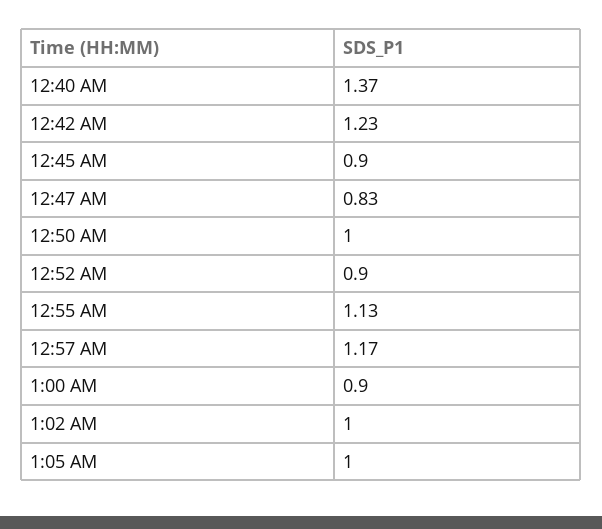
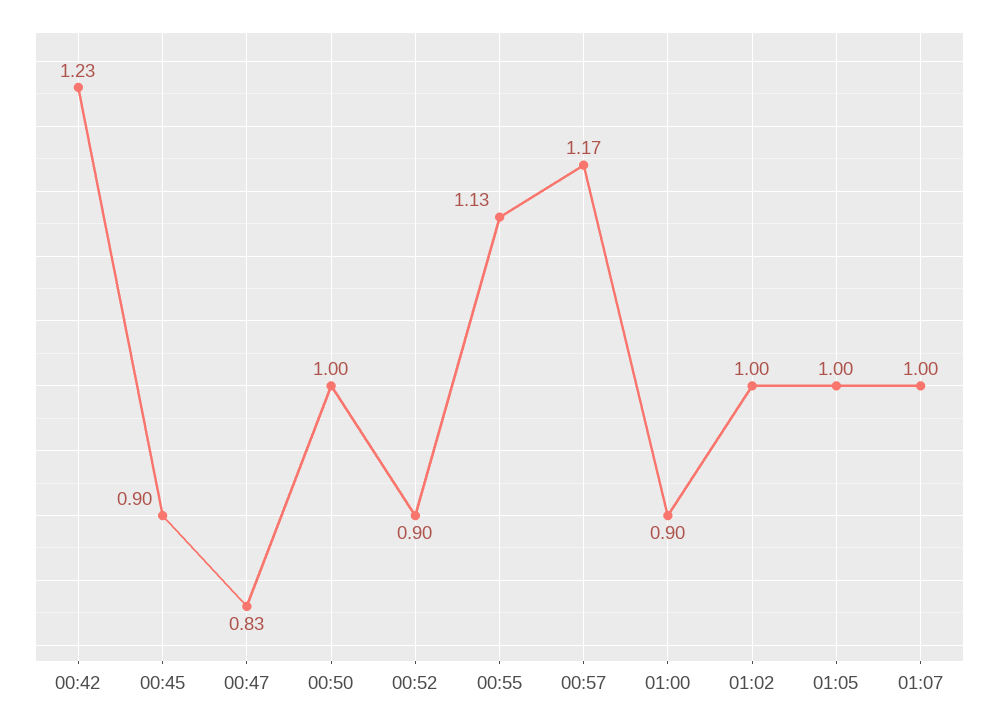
12:40 AM: 1.37 -> none
01:07: none -> 1

